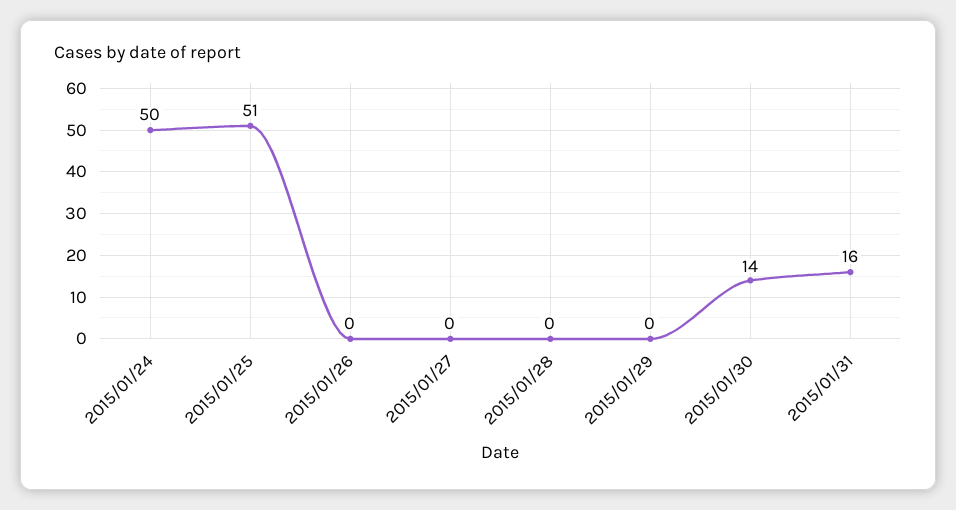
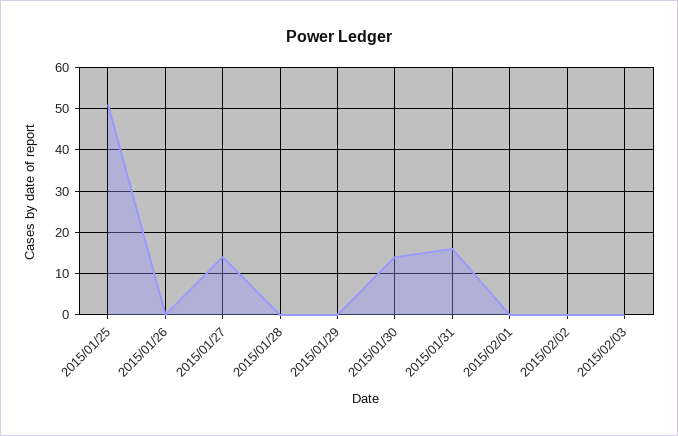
2015/01/24: 50 -> none
2015/01/27: 0 -> 15
2015/02/01: none -> 0
2015/02/02: none -> 0
2015/02/03: none -> 0

